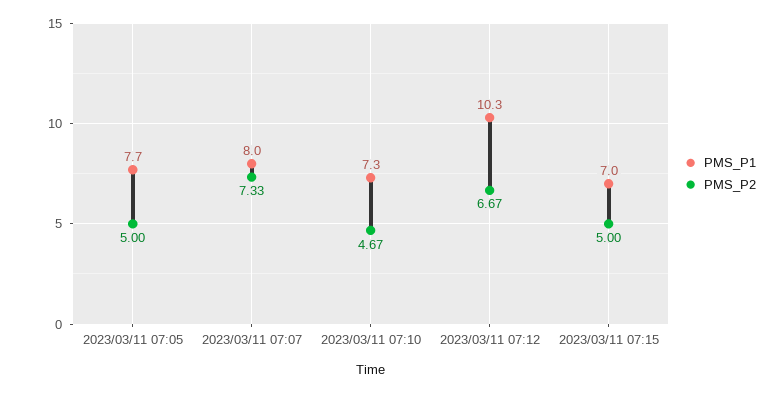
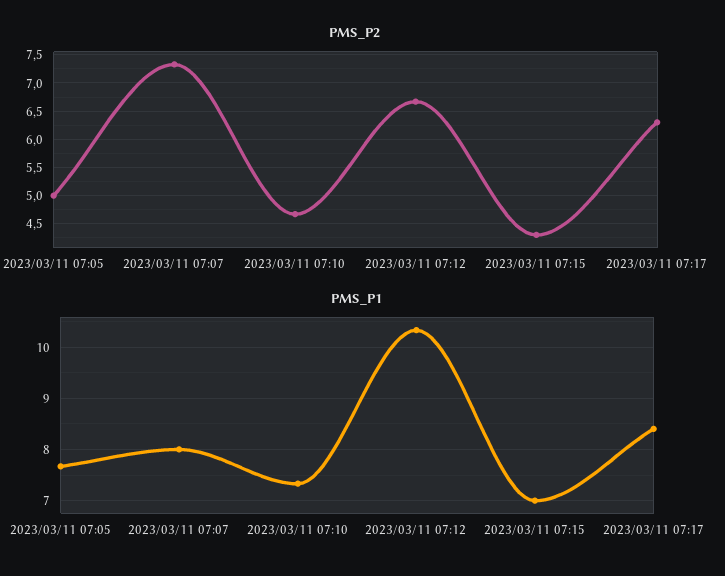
PMS_P2, 2023/03/11 07:15: 5 -> 4.25
PMS_P2, 2023/03/11 07:17: none -> 6.25
PMS_P1, 2023/03/11 07:17: none -> 8.4

